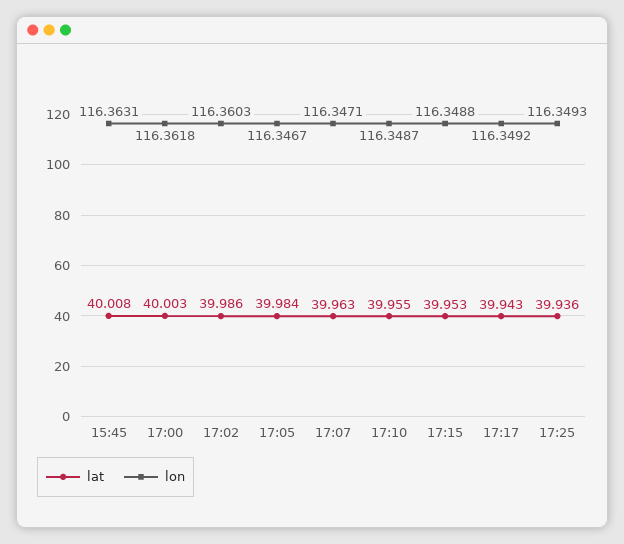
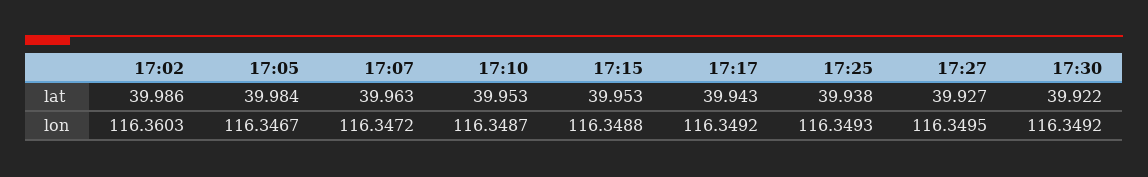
lat, 15:45: 40.008 -> none
lon, 15:45: 116.3631 -> none
lat, 17:00: 40.003 -> none
lon, 17:00: 116.3618 -> none
lon, 17:07: 116.3471 -> 116.3472
lat, 17:10: 39.955 -> 39.953
lat, 17:25: 39.936 -> 39.938
lat, 17:27: none -> 39.927
lat, 17:30: none -> 39.922
lon, 17:27: none -> 116.3495
lon, 17:30: none -> 116.3492

